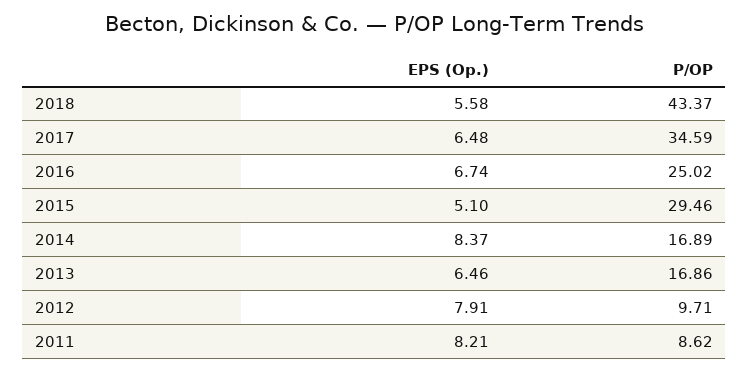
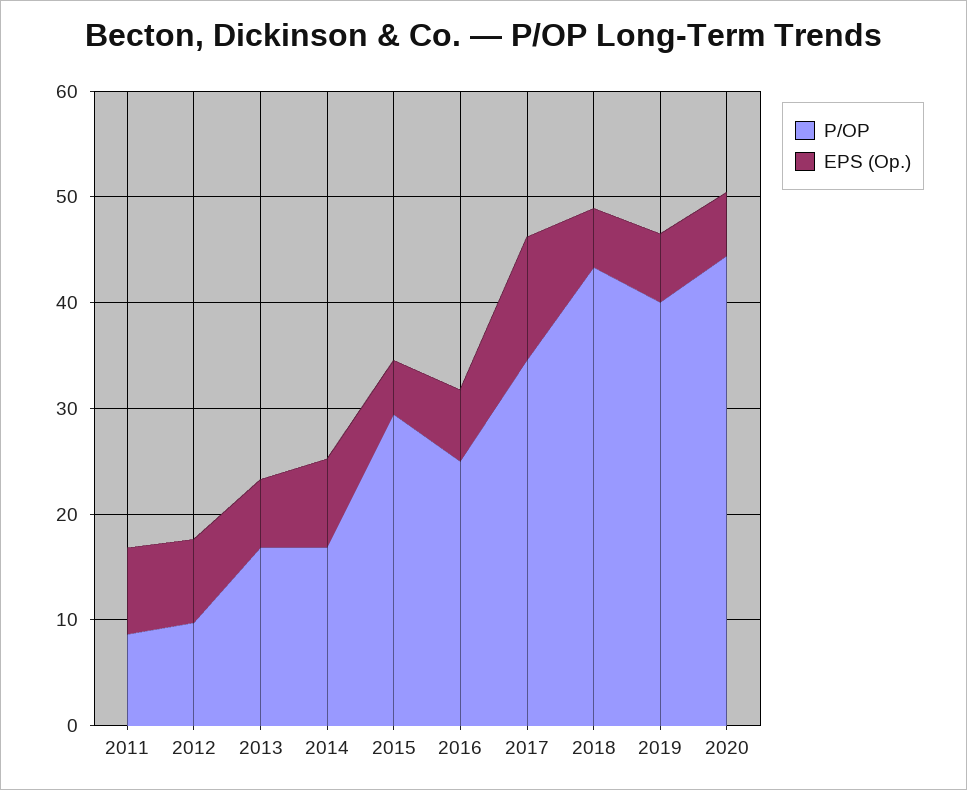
EPS (Op.), 2017: 6.48 -> 12
P/OP, 2019: none -> 40
EPS (Op.), 2019: none -> 6
P/OP, 2020: none -> 44
EPS (Op.), 2020: none -> 6

